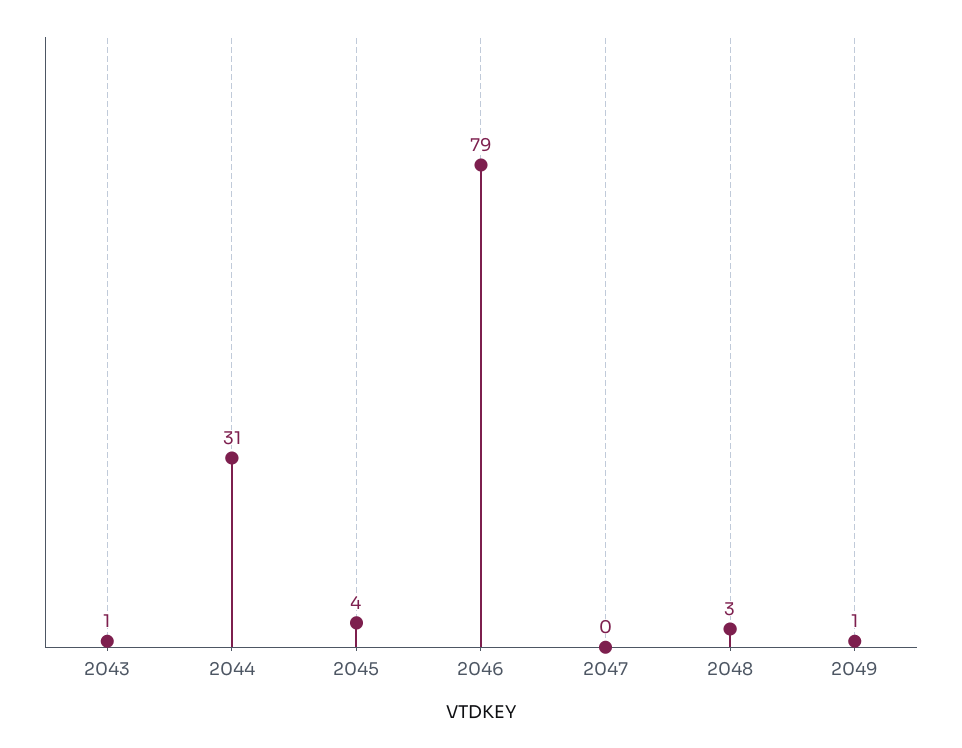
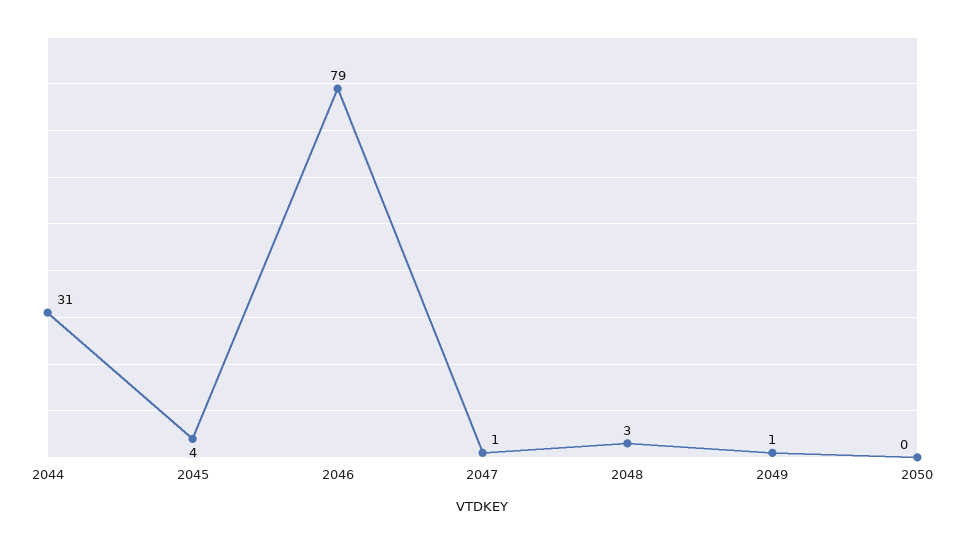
2043: 1 -> none
2047: 0 -> 1
2050: none -> 0

